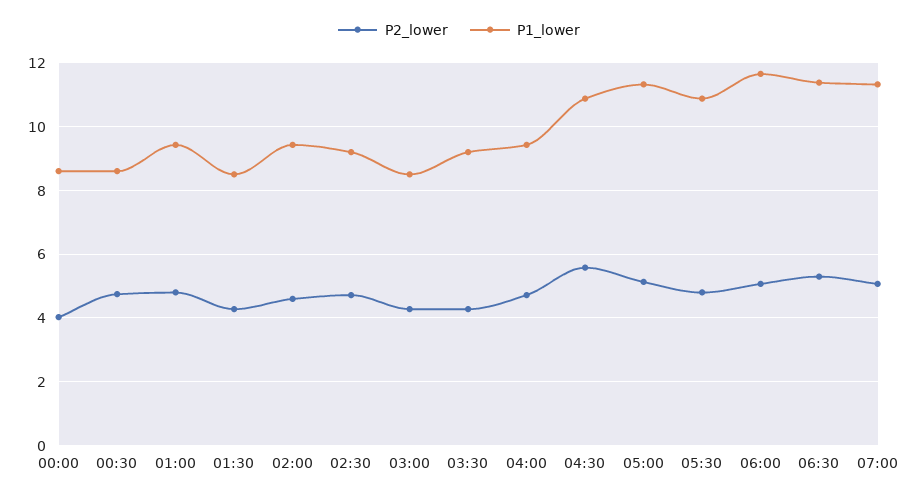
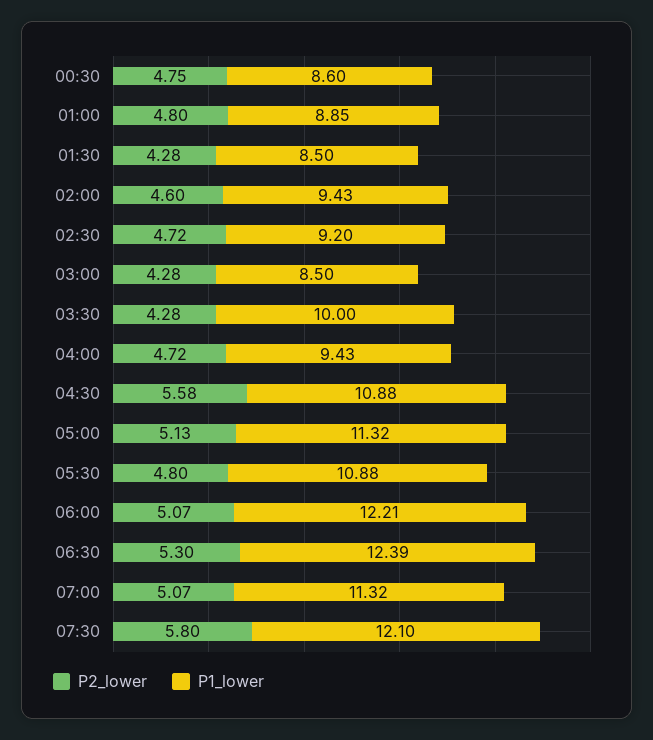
P2_lower, 00:00: 4 -> none
P1_lower, 00:00: 8.6 -> none
P1_lower, 01:00: 9.4 -> 8.85
P1_lower, 03:30: 9.2 -> 10
P1_lower, 06:00: 11.6 -> 12.21
P1_lower, 06:30: 11.4 -> 12.39
P2_lower, 07:30: none -> 5.8
P1_lower, 07:30: none -> 12.1

